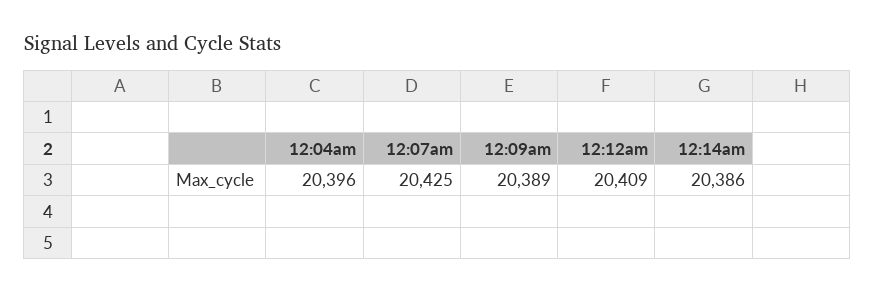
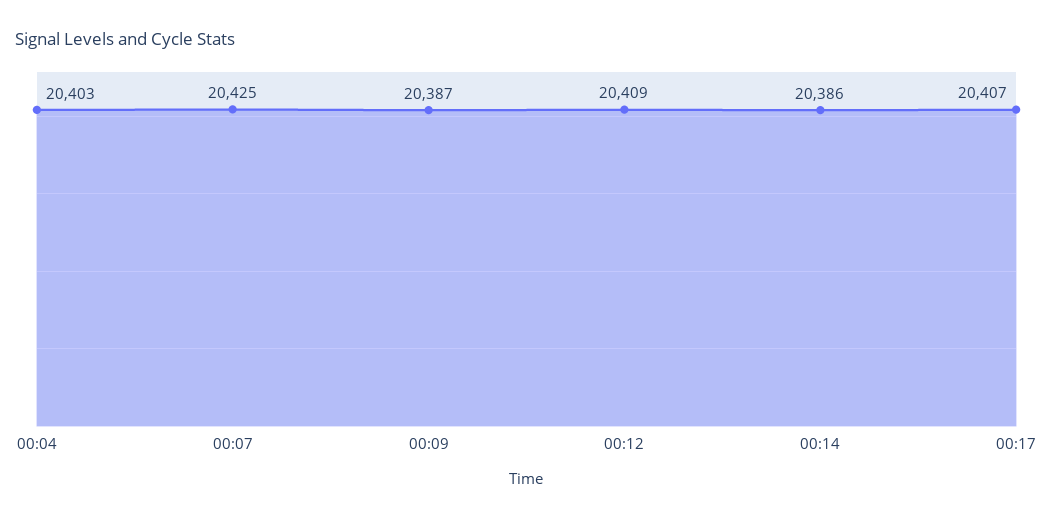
12:04am: 20396 -> 20403
12:09am: 20389 -> 20387
00:17: none -> 20407

